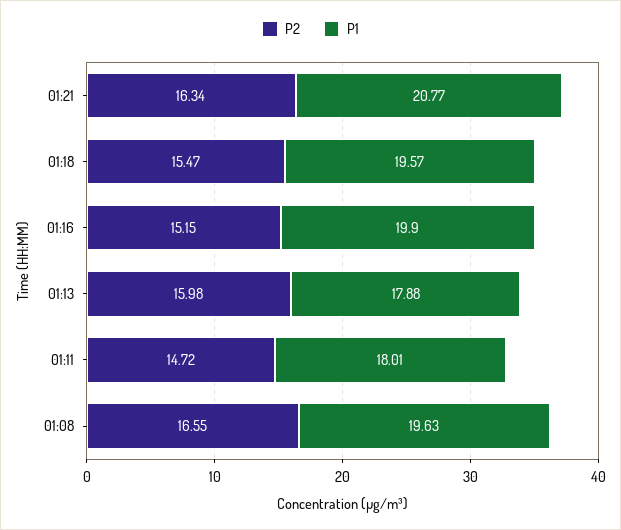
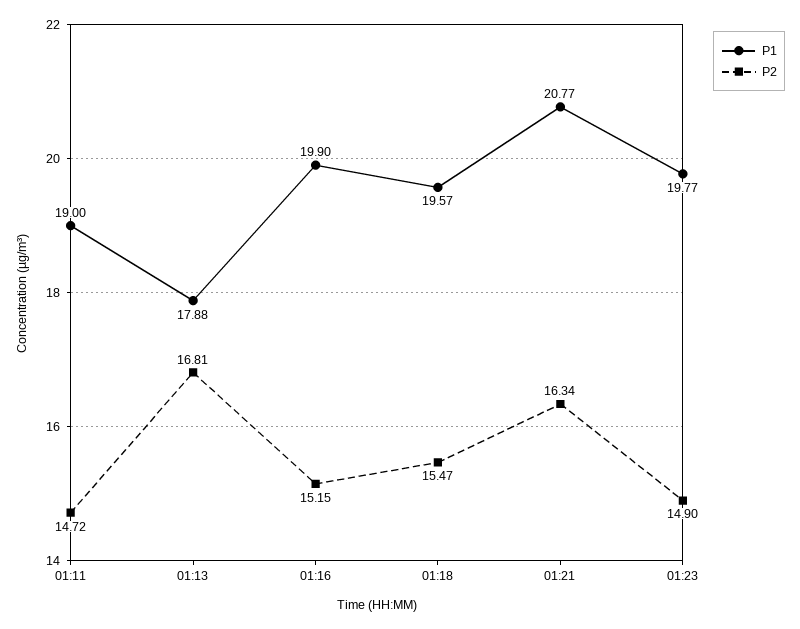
P2, 01:13: 15.98 -> 16.81
P1, 01:11: 18.01 -> 19
P2, 01:08: 16.55 -> none
P1, 01:08: 19.63 -> none
P1, 01:23: none -> 19.77
P2, 01:23: none -> 14.9

